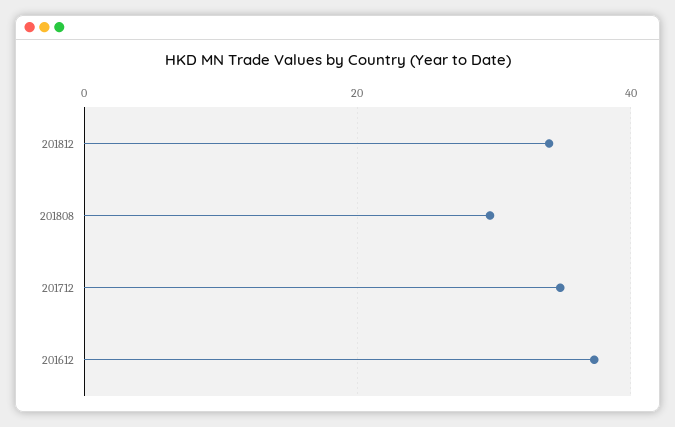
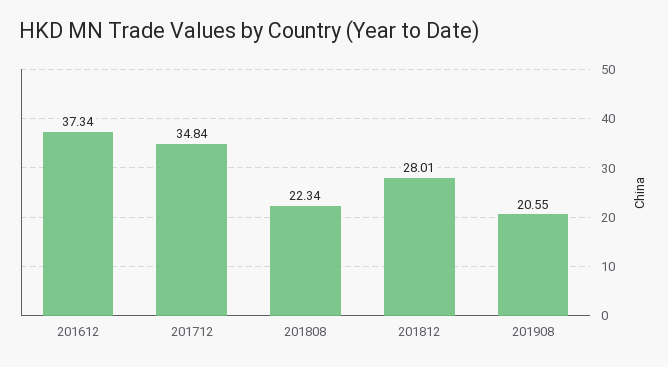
201812: 34 -> 28.01
201808: 30 -> 22.34
201908: none -> 20.55

